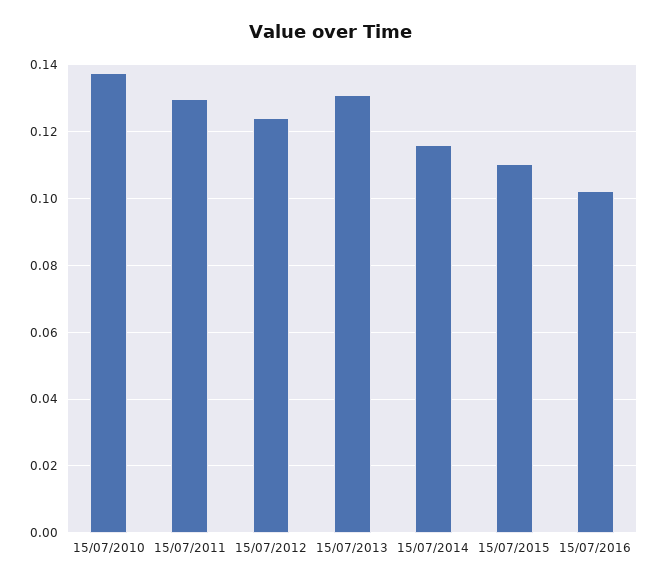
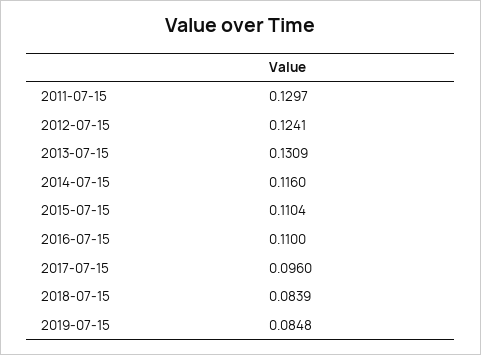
15/07/2010: 0.138 -> none
15/07/2016: 0.102 -> 0.11
2017-07-15: none -> 0.096
2018-07-15: none -> 0.0839
2019-07-15: none -> 0.0848

